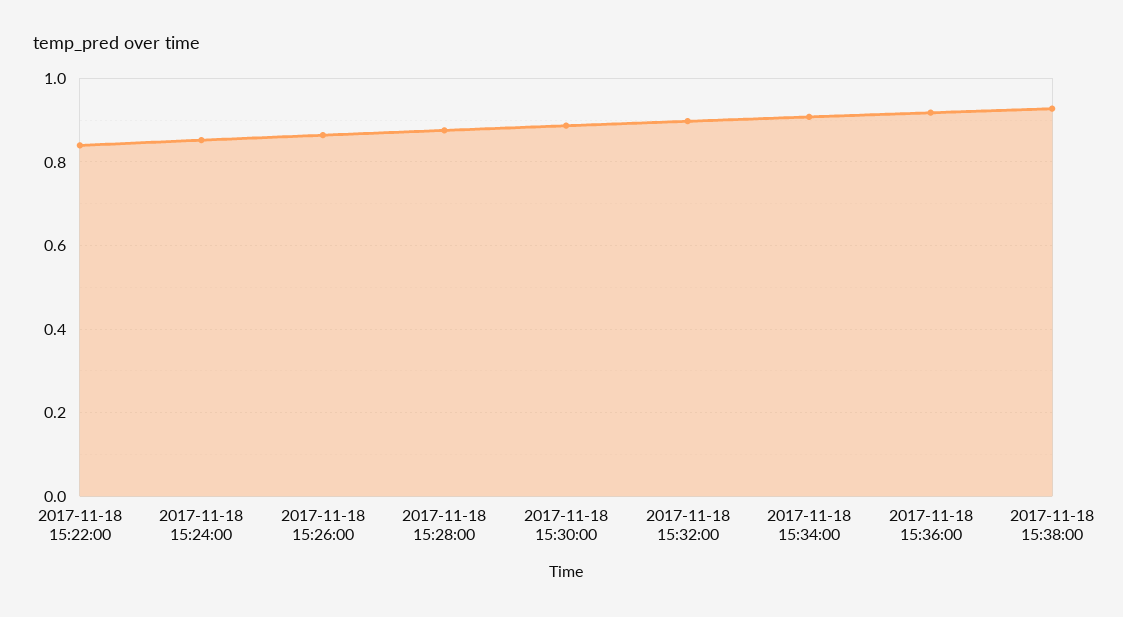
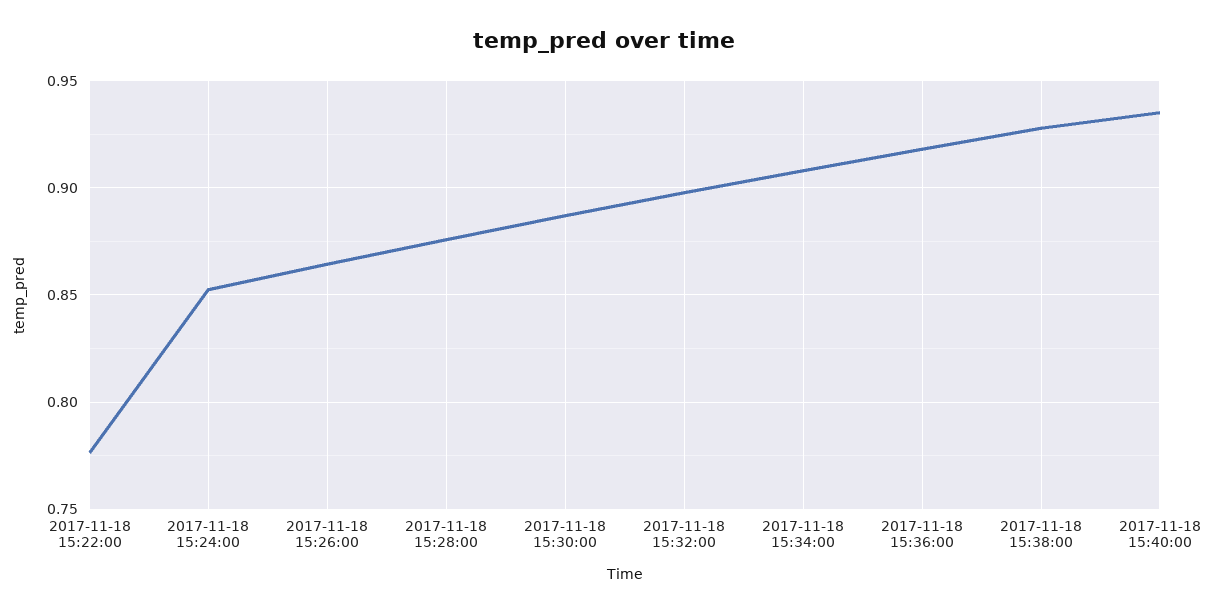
2017-11-18 15:22:00: 0.84 -> 0.775
2017-11-18 15:40:00: none -> 0.935

